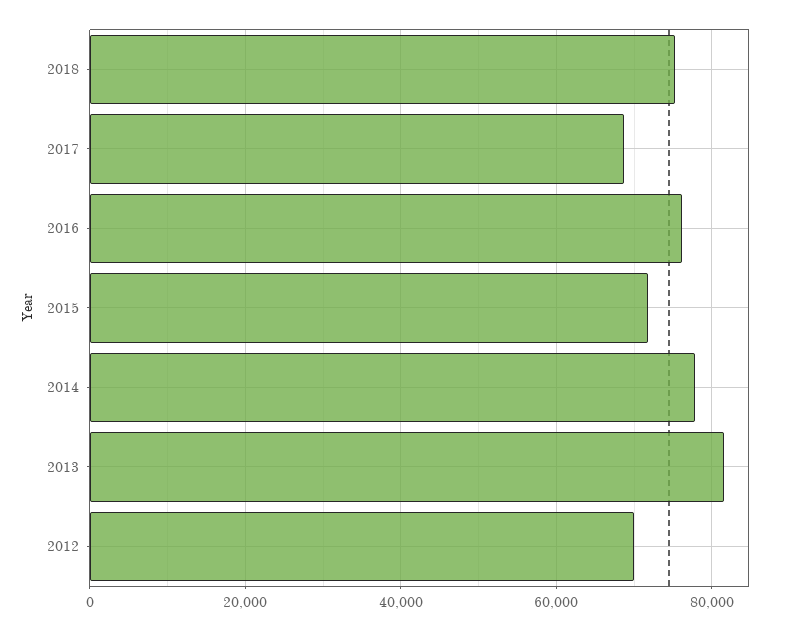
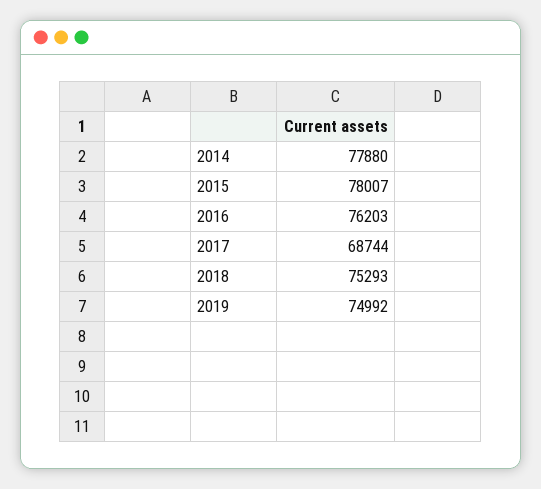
2015: 72000 -> 78007
2013: 82000 -> none
2012: 70000 -> none
2019: none -> 74992

